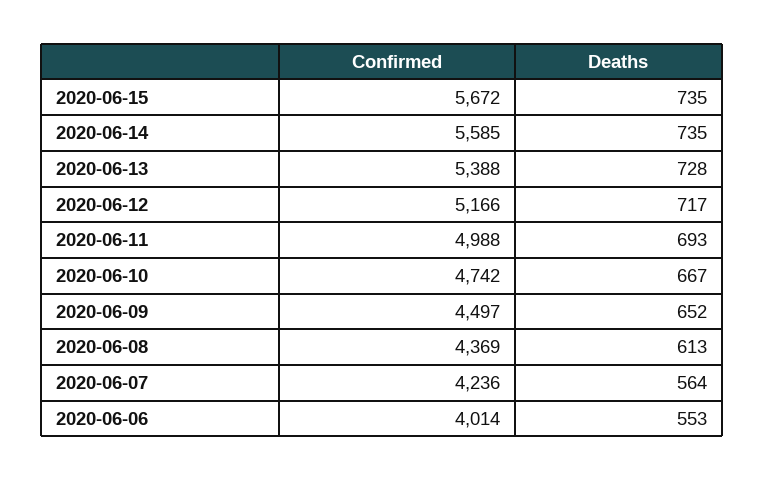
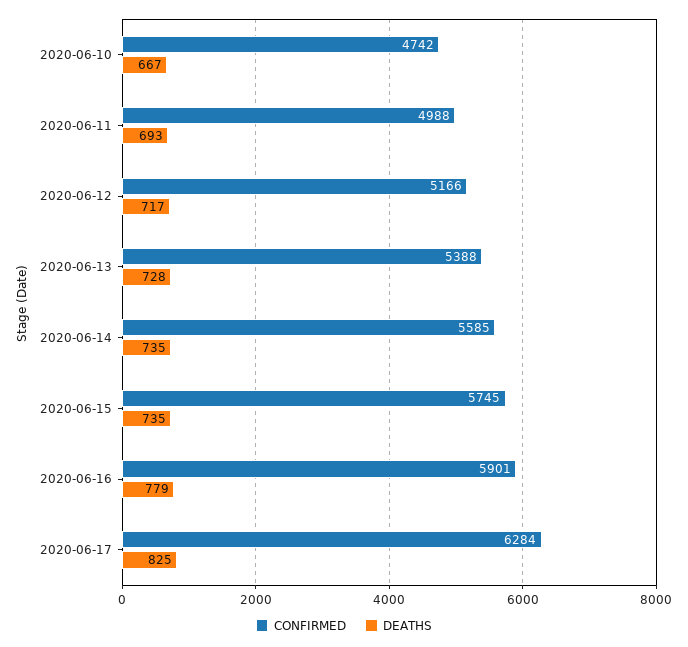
Confirmed, 2020-06-15: 5672 -> 5745
Confirmed, 2020-06-09: 4497 -> none
Deaths, 2020-06-09: 652 -> none
Confirmed, 2020-06-08: 4369 -> none
Deaths, 2020-06-08: 613 -> none
Confirmed, 2020-06-07: 4236 -> none
Deaths, 2020-06-07: 564 -> none
Confirmed, 2020-06-06: 4014 -> none
Deaths, 2020-06-06: 553 -> none
Confirmed, 2020-06-16: none -> 5901
Deaths, 2020-06-16: none -> 779
Confirmed, 2020-06-17: none -> 6284
Deaths, 2020-06-17: none -> 825

